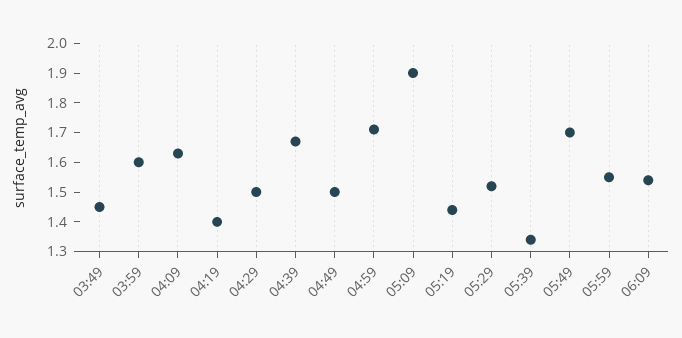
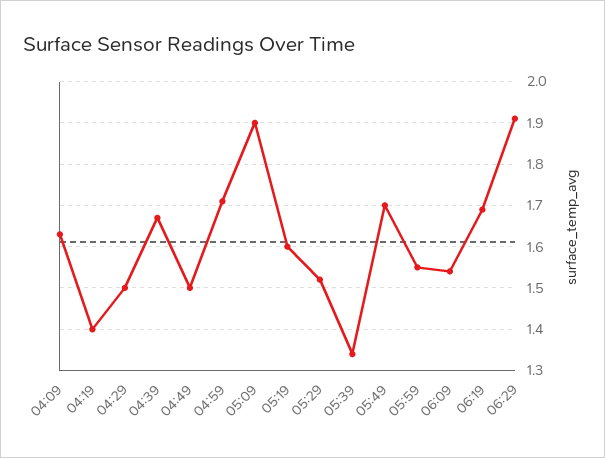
03:49: 1.45 -> none
03:59: 1.6 -> none
05:19: 1.45 -> 1.6
06:19: none -> 1.7
06:29: none -> 1.9

